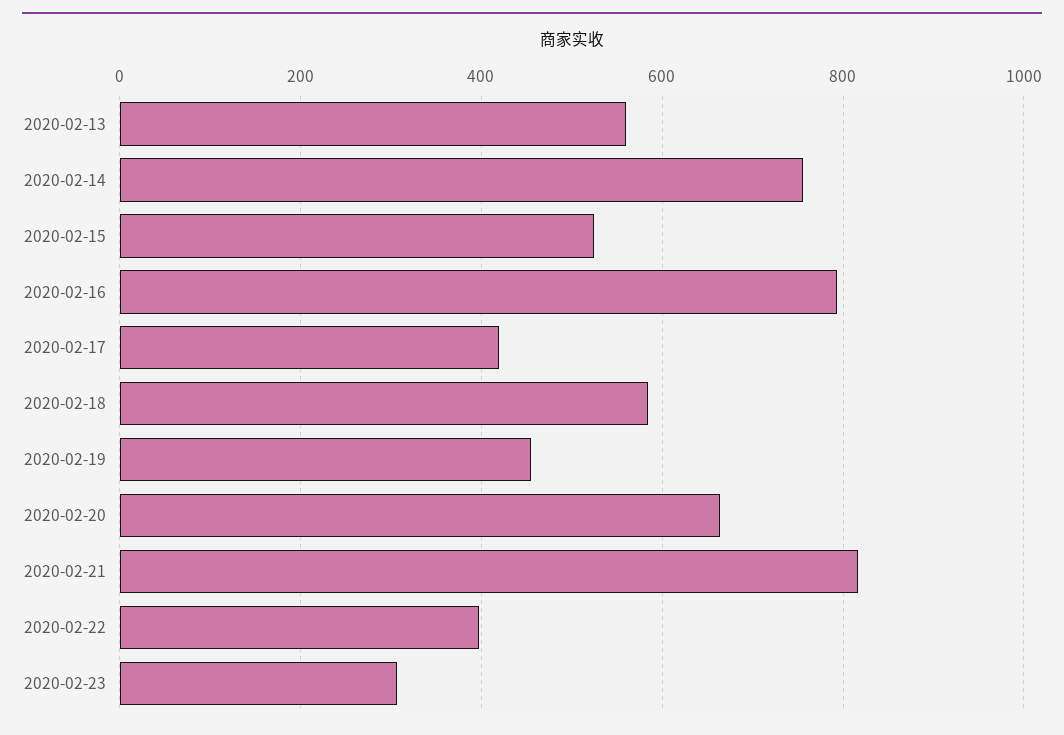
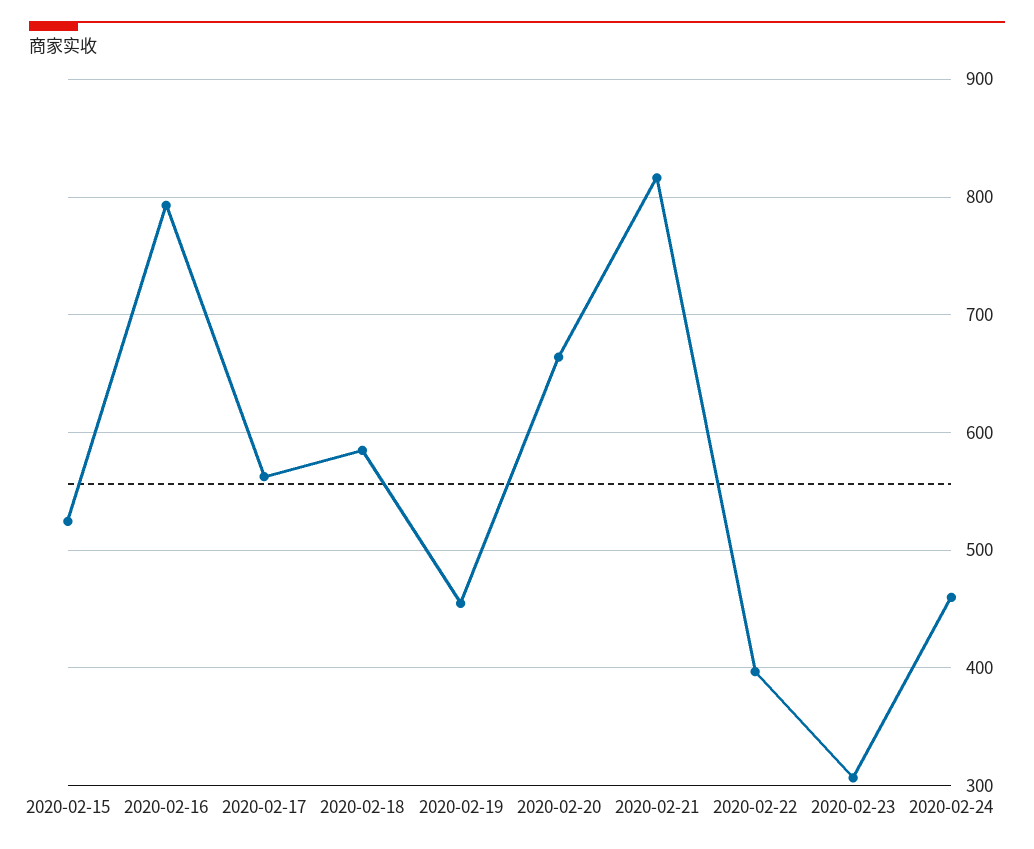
2020-02-13: 560 -> none
2020-02-14: 760 -> none
2020-02-17: 420 -> 560
2020-02-24: none -> 460

